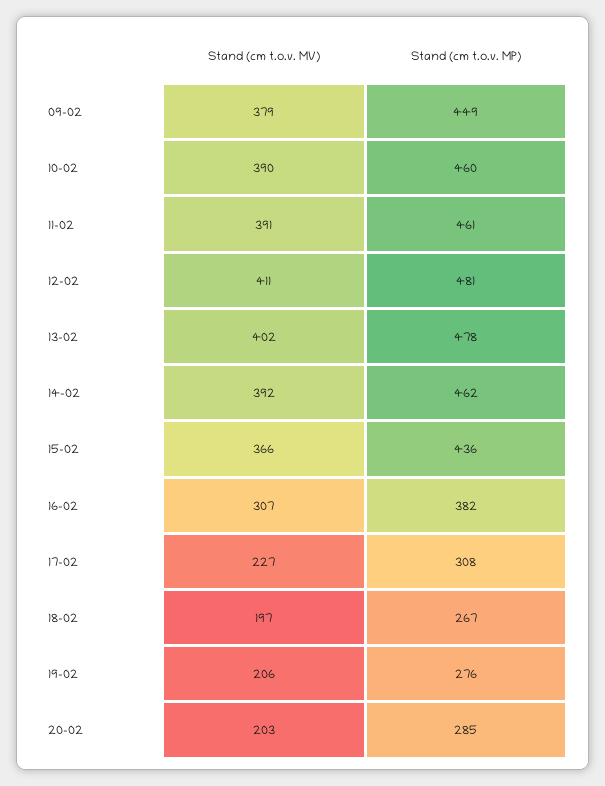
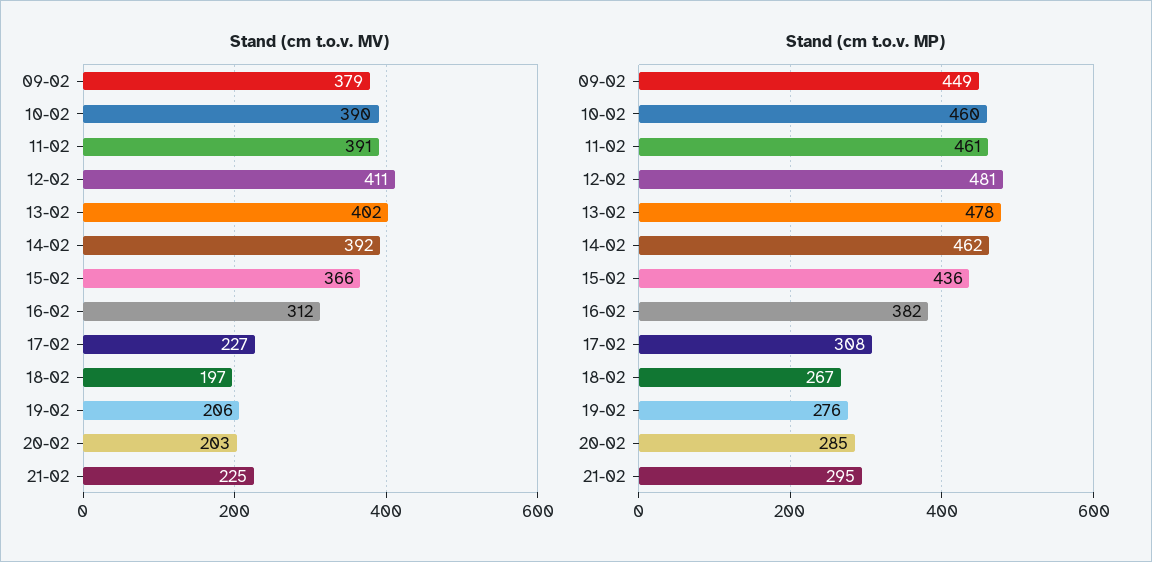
Stand (cm t.o.v. MV), 16-02: 307 -> 312
Stand (cm t.o.v. MV), 21-02: none -> 225
Stand (cm t.o.v. MP), 21-02: none -> 295

